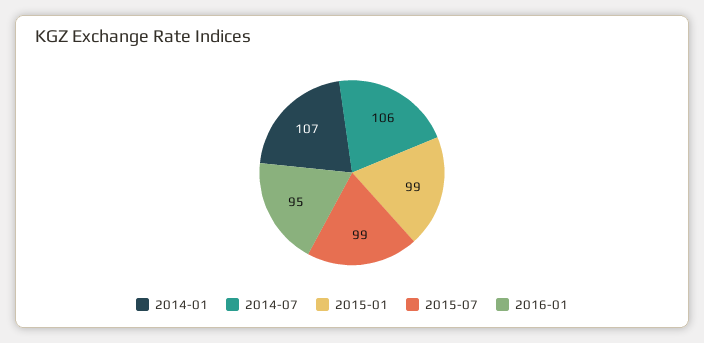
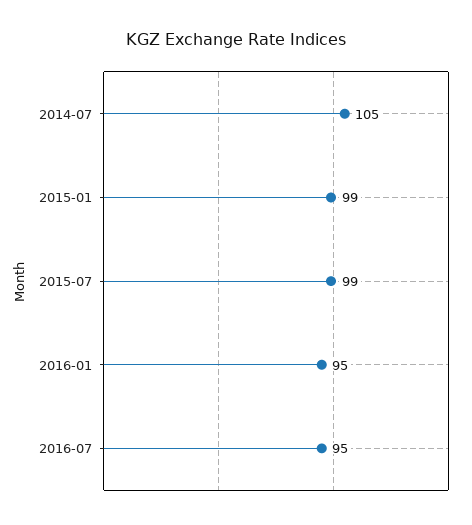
2014-01: 107 -> none
2014-07: 106 -> 105
2016-07: none -> 95

